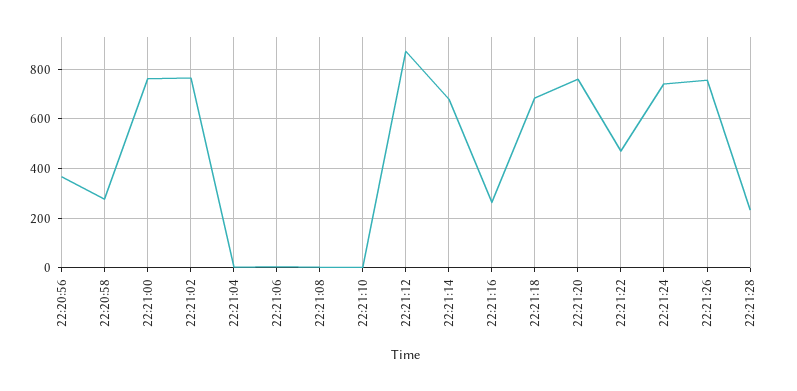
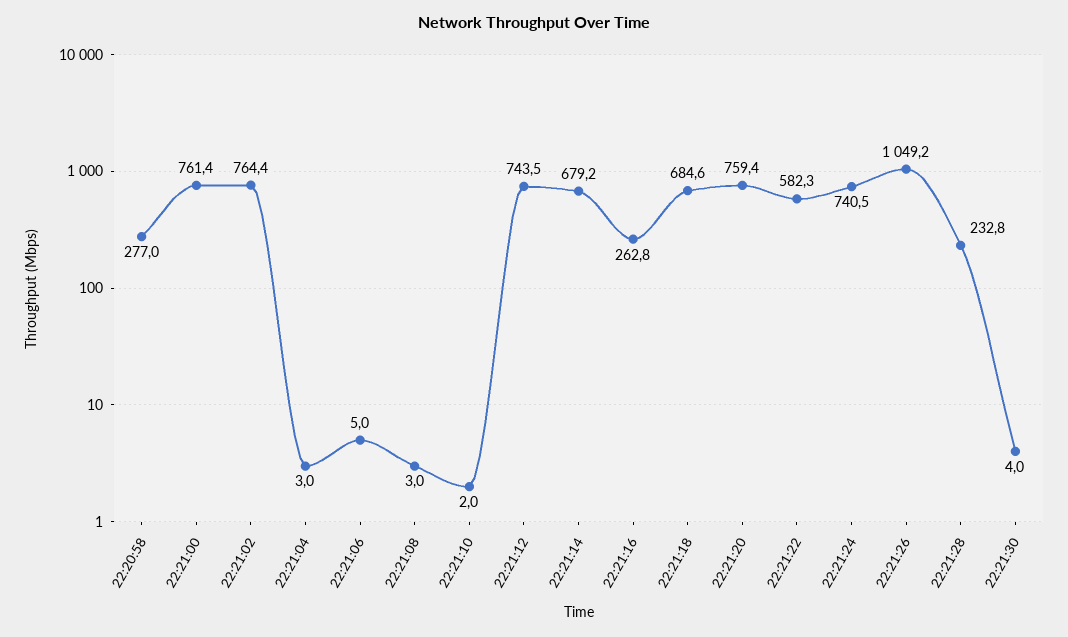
22:20:56: 375 -> none
22:21:12: 875 -> 743.5
22:21:22: 475 -> 582.3
22:21:26: 750 -> 1049.2
22:21:30: none -> 4

